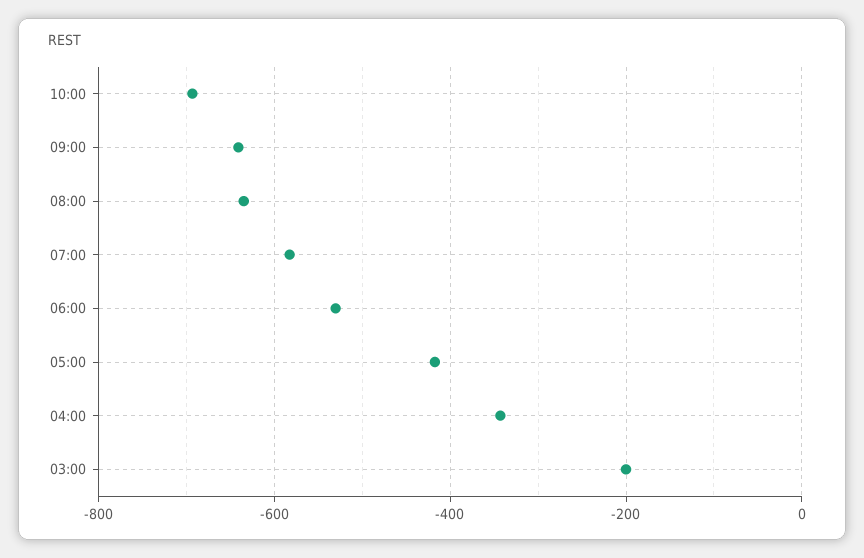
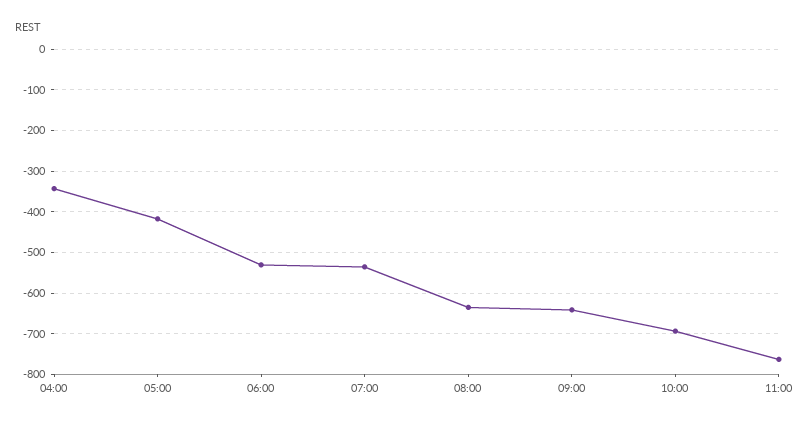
07:00: -580 -> -540
03:00: -200 -> none
11:00: none -> -760

